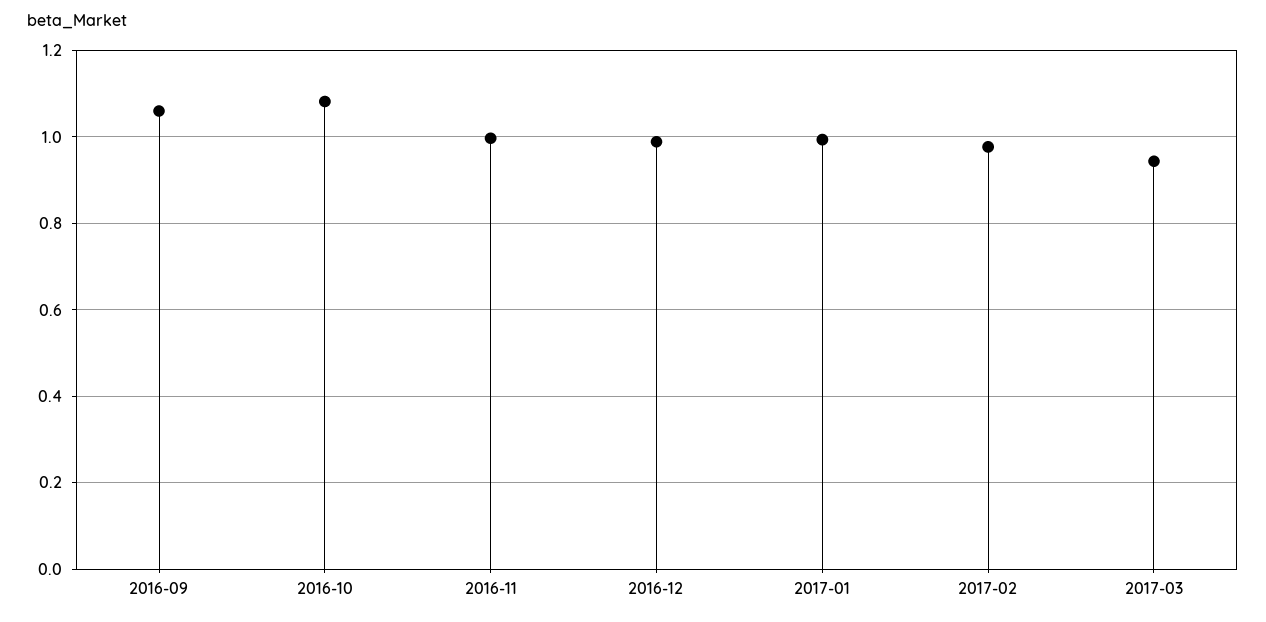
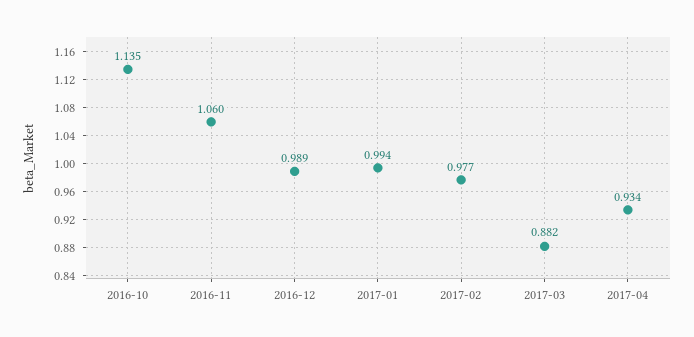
2016-09: 1.06 -> none
2016-10: 1.08 -> 1.135
2016-11: 1 -> 1.06
2017-03: 0.94 -> 0.882
2017-04: none -> 0.934

